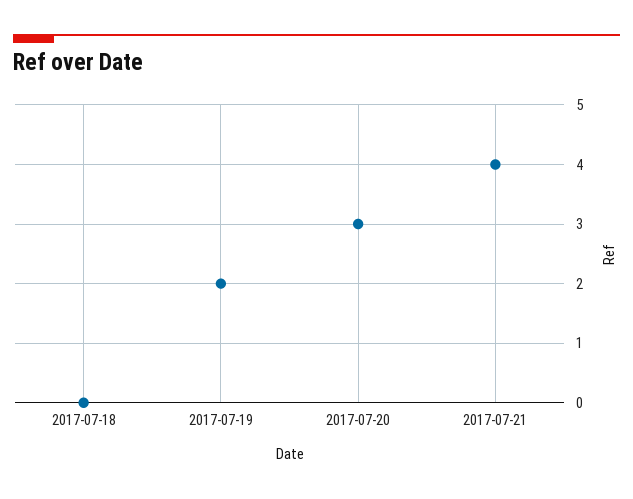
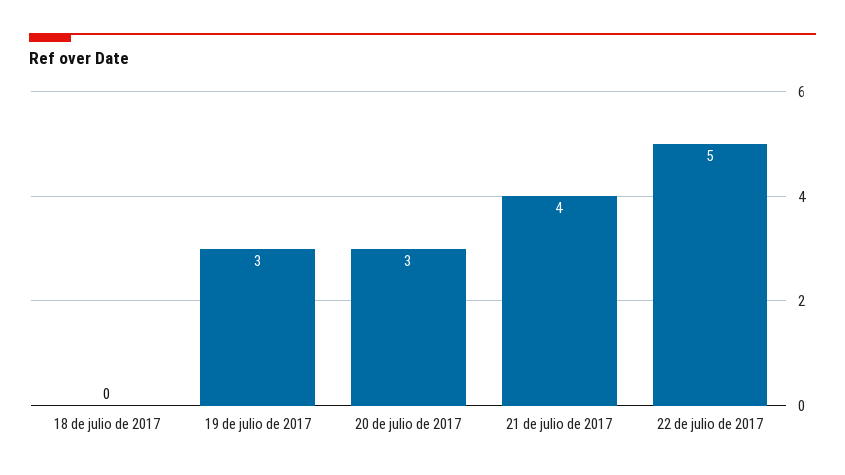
2017-07-19: 2 -> 3
22 de julio de 2017: none -> 5

